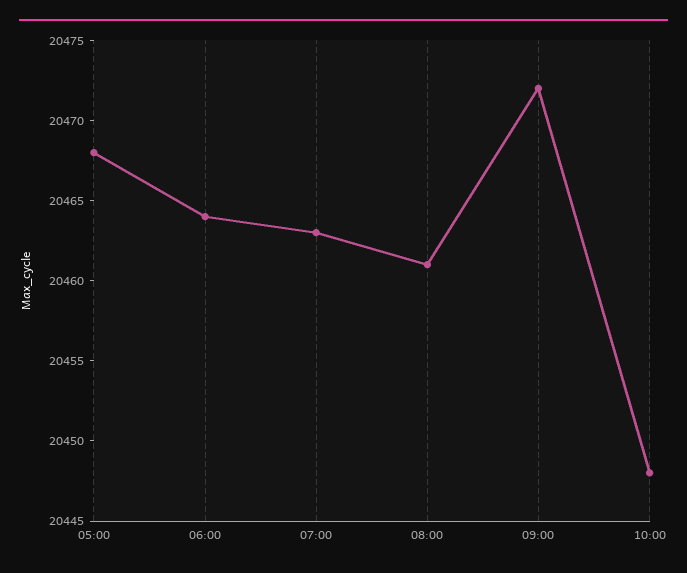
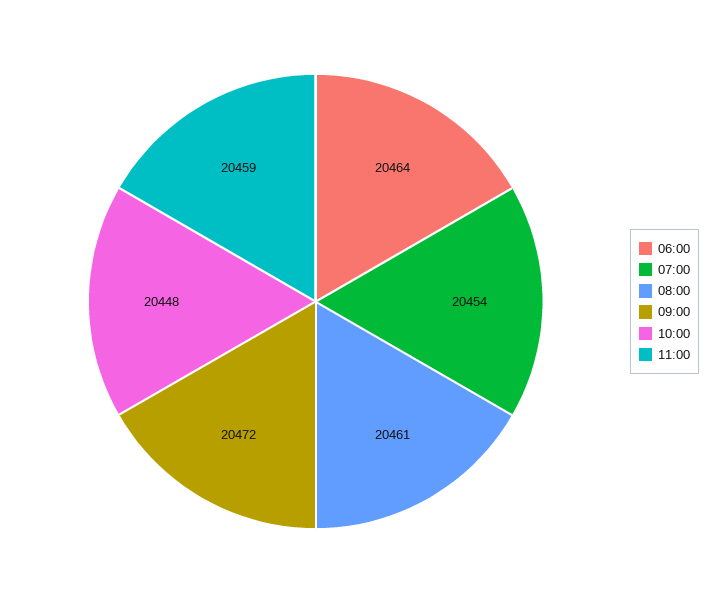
05:00: 20468 -> none
07:00: 20463 -> 20454
11:00: none -> 20459

